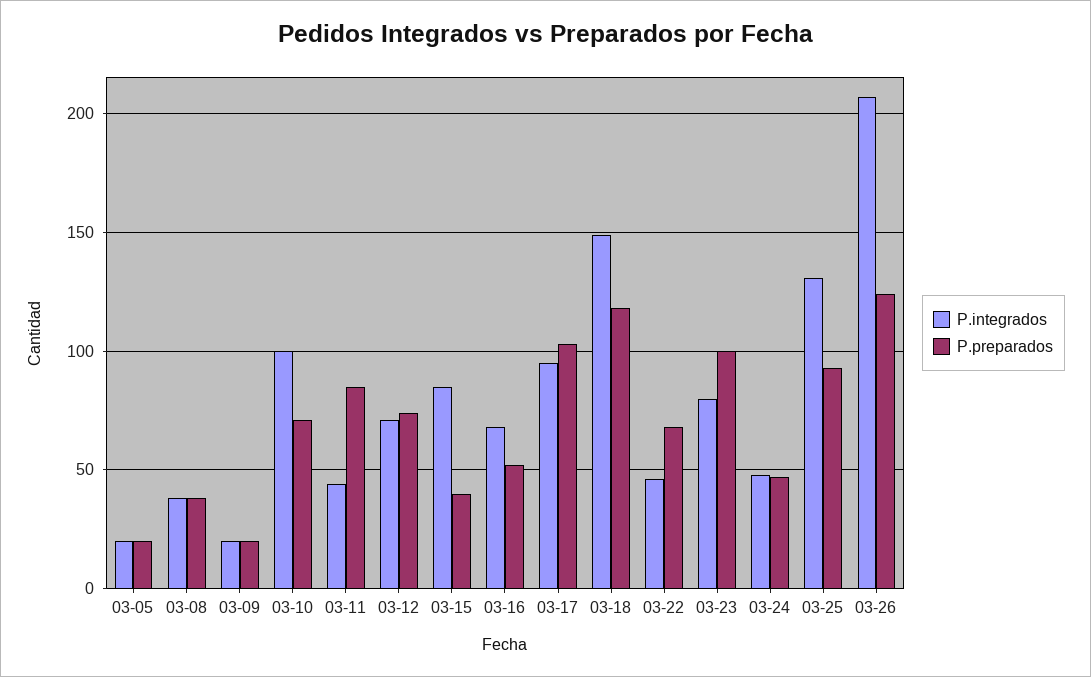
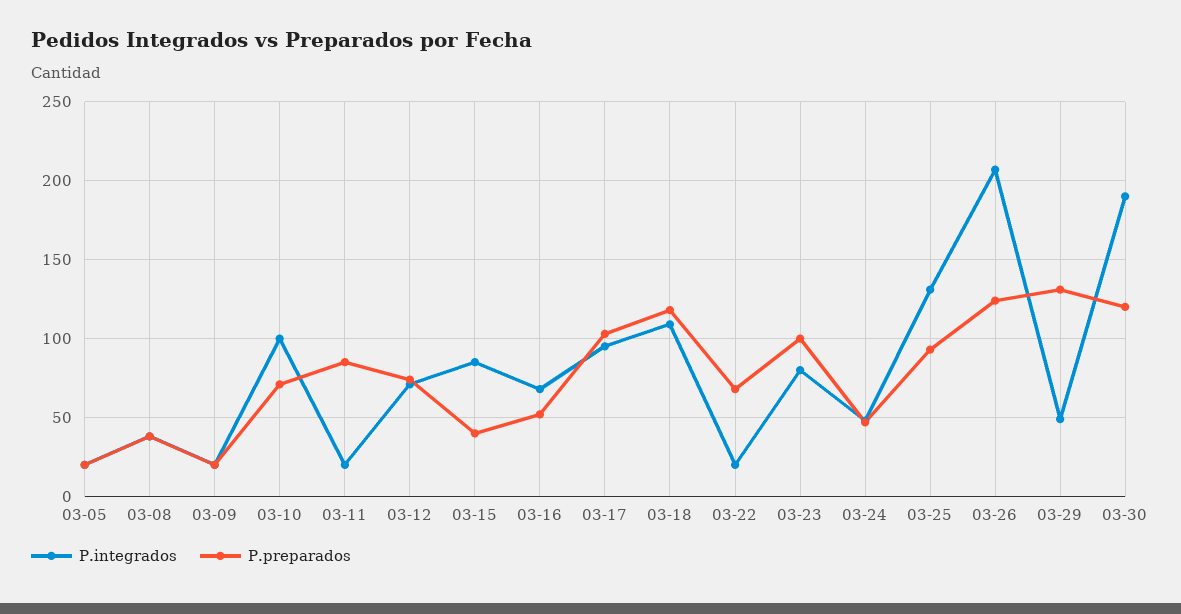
P.integrados, 03-11: 45 -> 20
P.integrados, 03-18: 150 -> 110
P.integrados, 03-22: 45 -> 20
P.integrados, 03-29: none -> 50
P.preparados, 03-29: none -> 130
P.integrados, 03-30: none -> 190
P.preparados, 03-30: none -> 120

